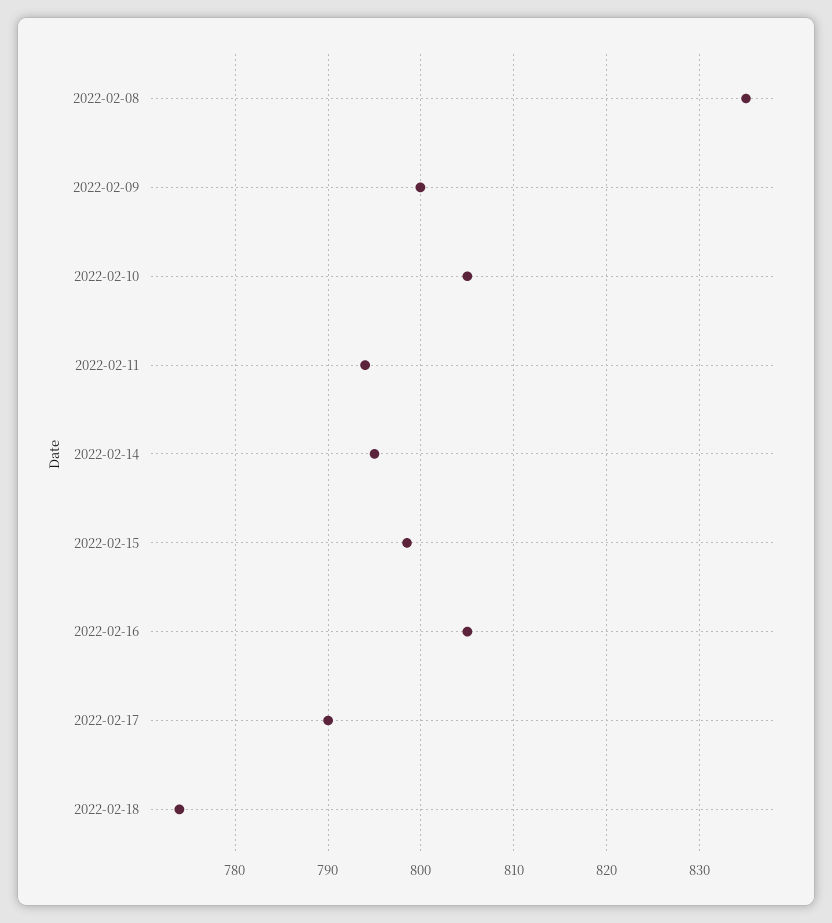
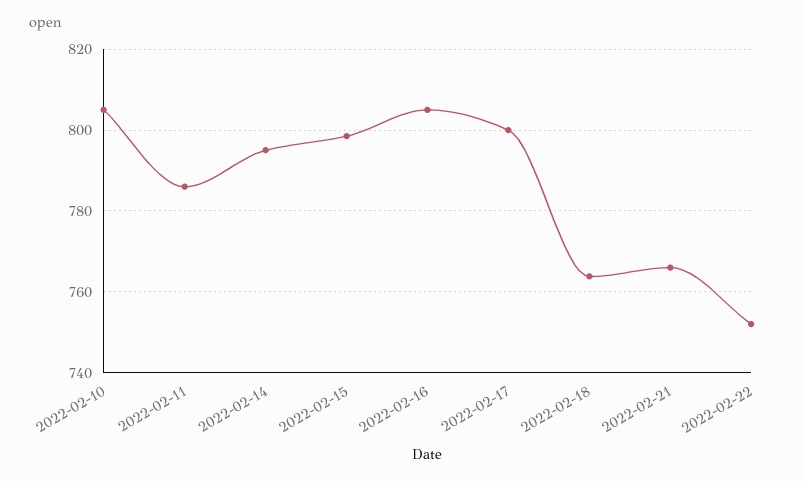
2022-02-08: 835 -> none
2022-02-09: 800 -> none
2022-02-11: 794 -> 786
2022-02-17: 790 -> 800
2022-02-18: 774 -> 764
2022-02-21: none -> 766
2022-02-22: none -> 752

